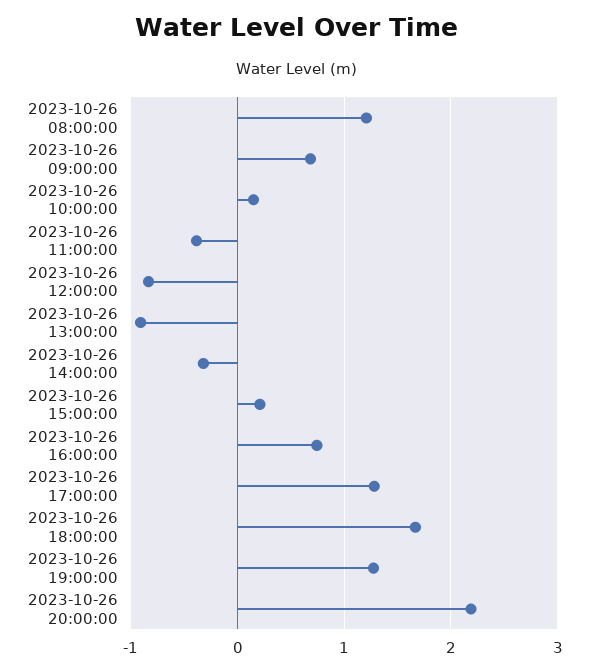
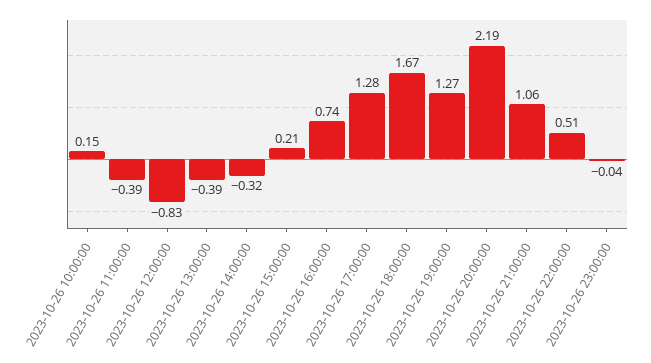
2023-10-26 08:00:00: 1.2 -> none
2023-10-26 09:00:00: 0.7 -> none
2023-10-26 13:00:00: -0.9 -> -0.39
2023-10-26 21:00:00: none -> 1.06
2023-10-26 22:00:00: none -> 0.51
2023-10-26 23:00:00: none -> -0.04

